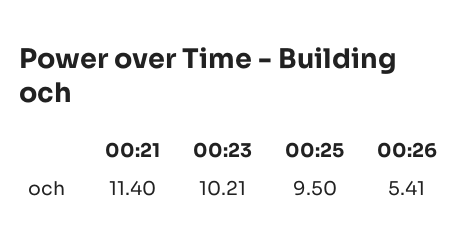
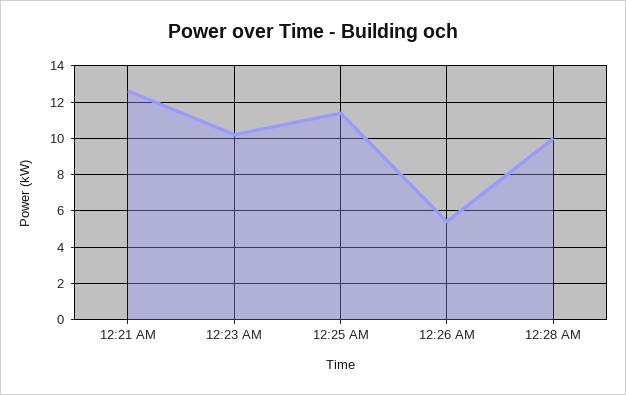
00:21: 11.4 -> 12.5
00:25: 9.5 -> 11.5
12:28 AM: none -> 10

